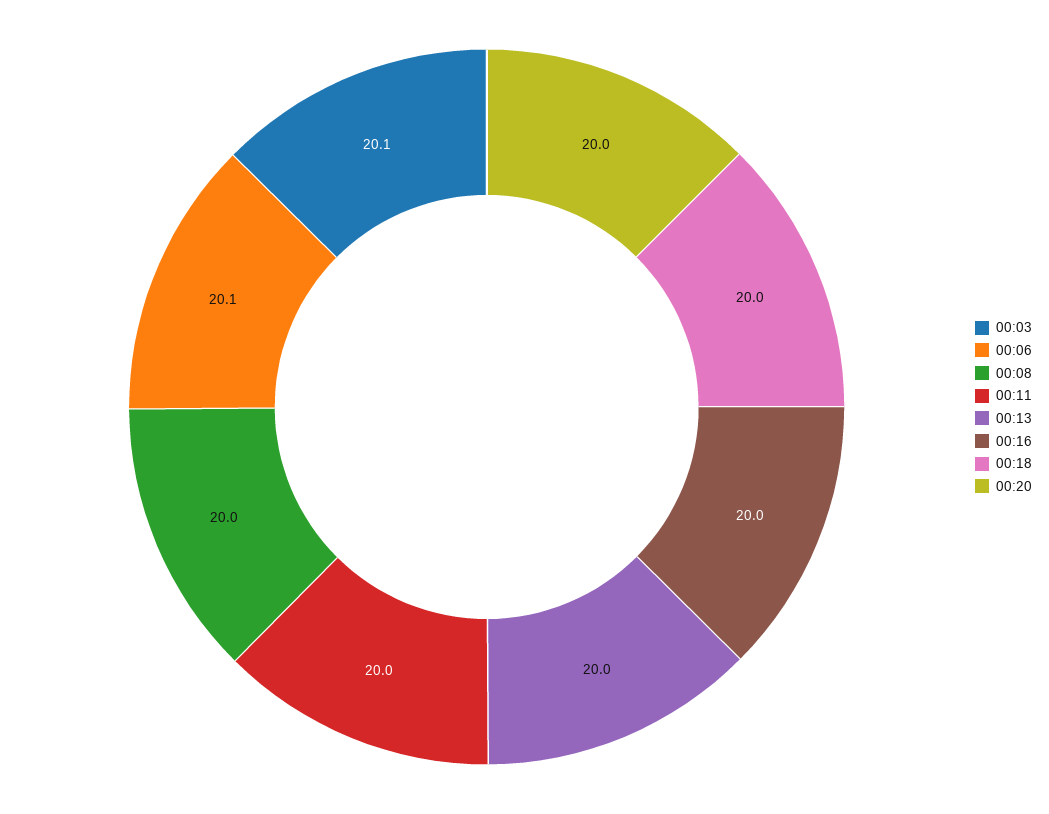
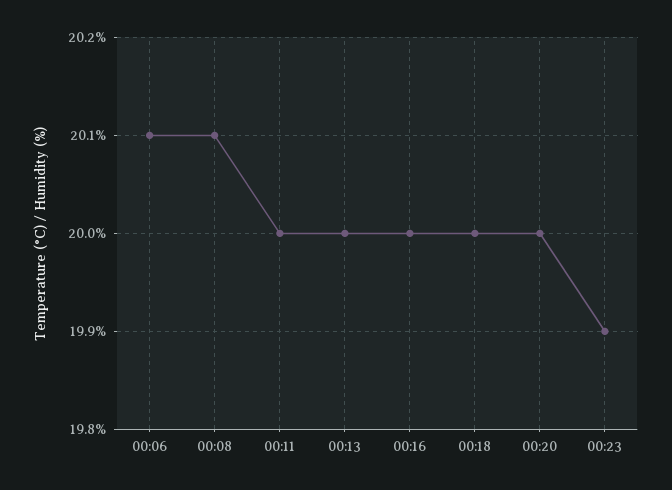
00:03: 20.1 -> none
00:08: 20 -> 20.1
00:23: none -> 19.9

